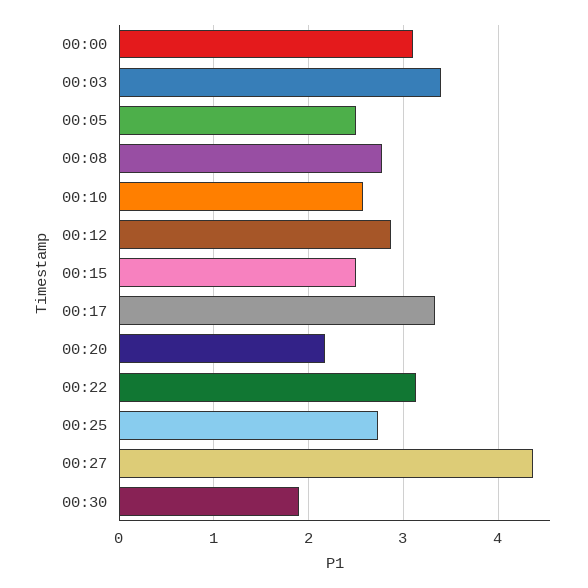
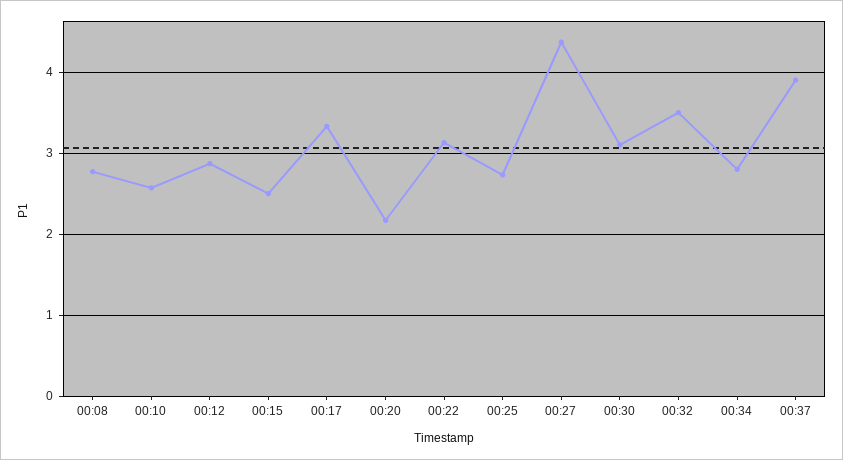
00:00: 3.1 -> none
00:03: 3.4 -> none
00:05: 2.5 -> none
00:30: 1.9 -> 3.1
00:32: none -> 3.5
00:34: none -> 2.8
00:37: none -> 3.9

